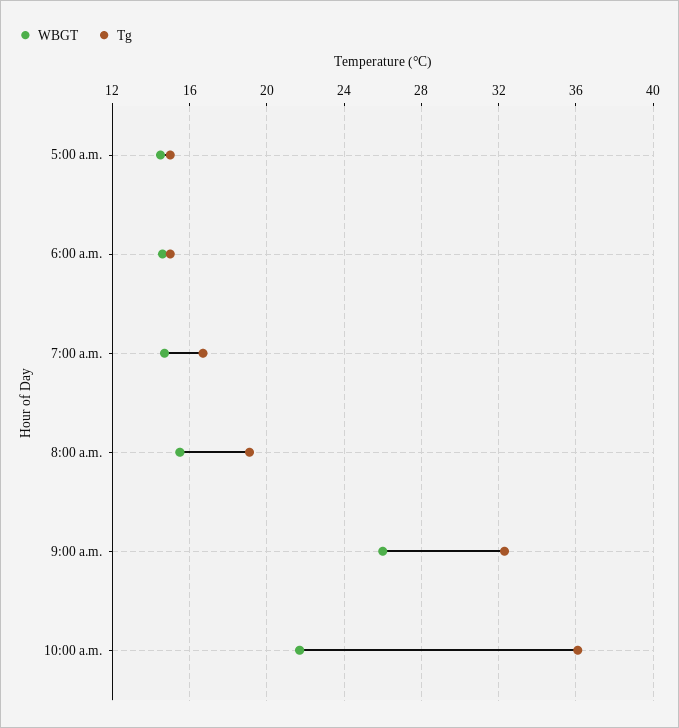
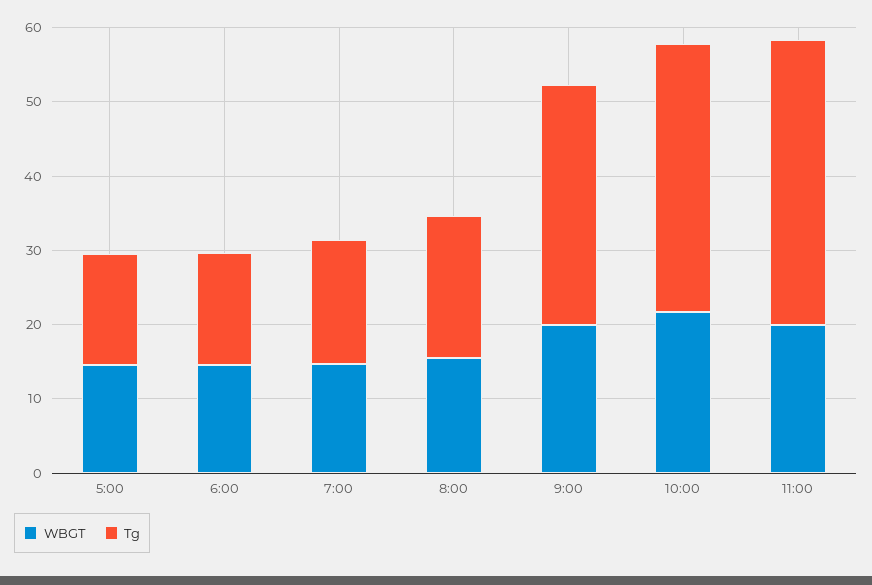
WBGT, 9:00 a.m.: 26 -> 20
WBGT, 11:00: none -> 20
Tg, 11:00: none -> 38

